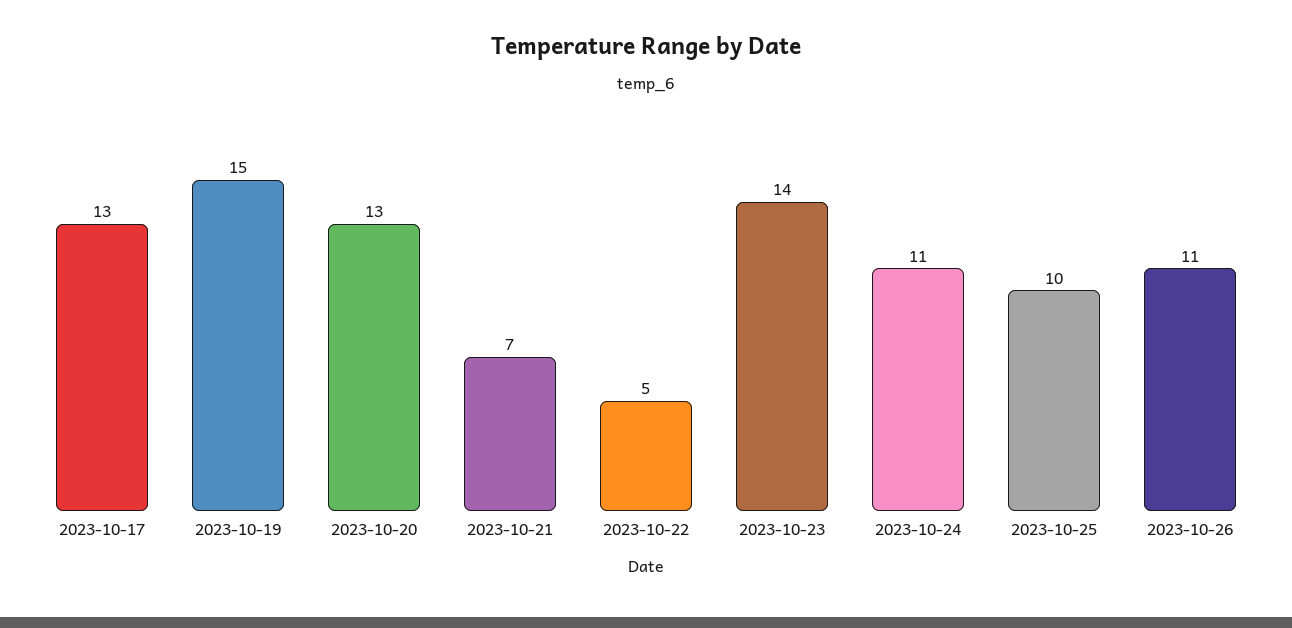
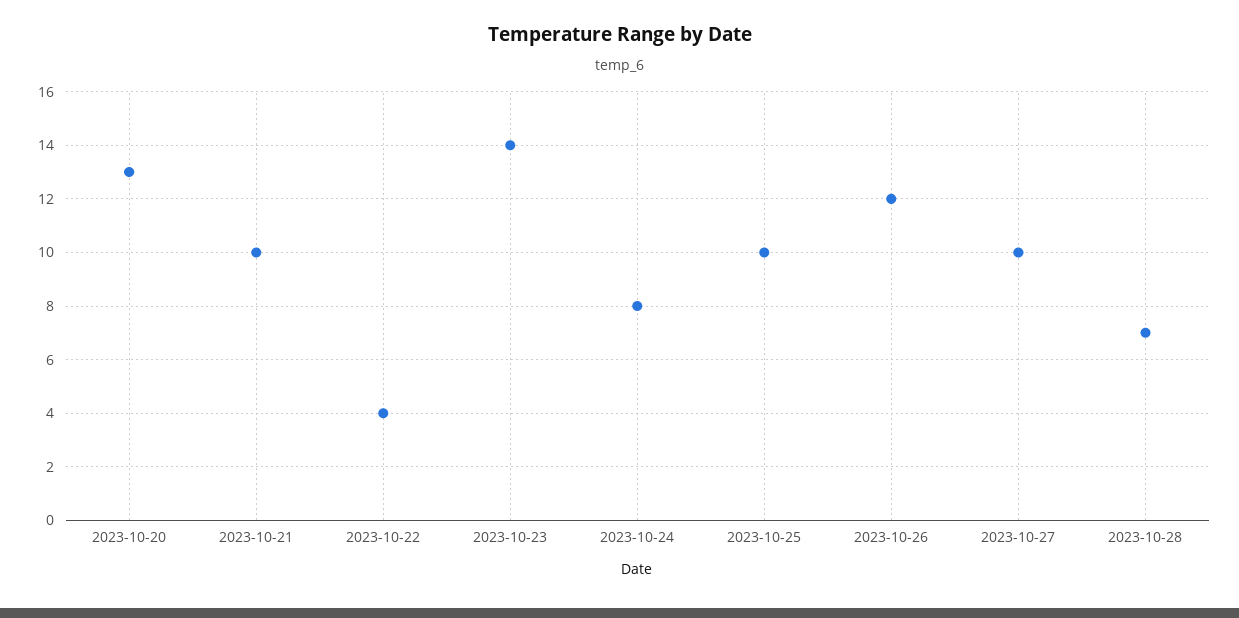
2023-10-17: 13 -> none
2023-10-19: 15 -> none
2023-10-21: 7 -> 10
2023-10-22: 5 -> 4
2023-10-24: 11 -> 8
2023-10-26: 11 -> 12
2023-10-27: none -> 10
2023-10-28: none -> 7

